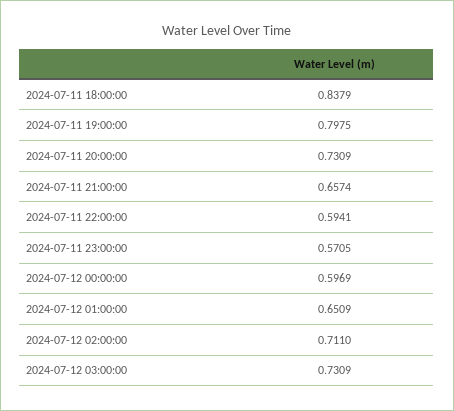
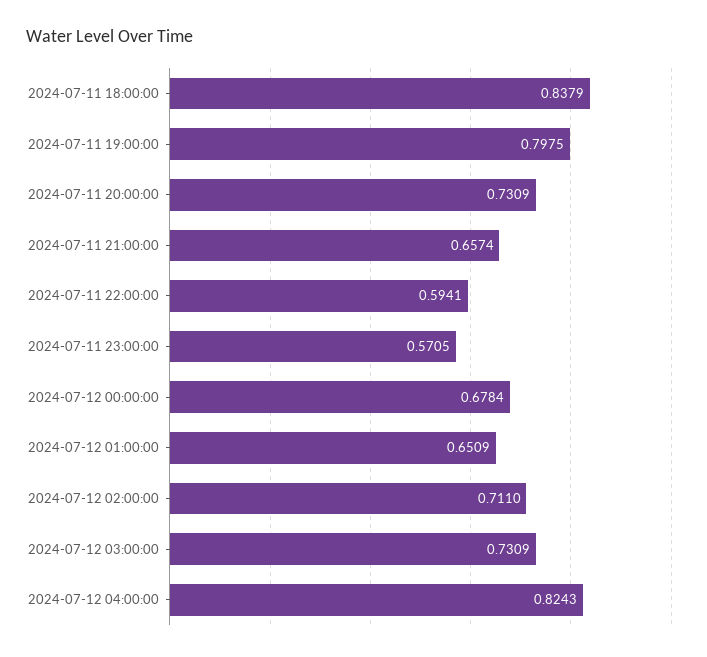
2024-07-12 00:00:00: 0.5969 -> 0.6784
2024-07-12 04:00:00: none -> 0.8243

